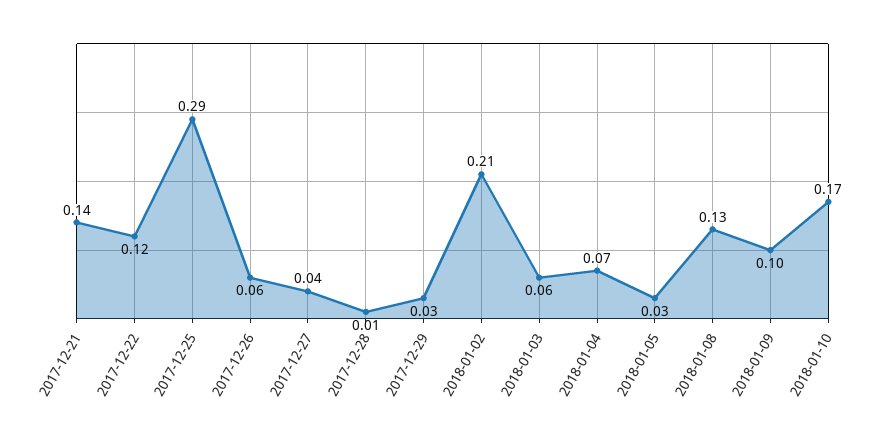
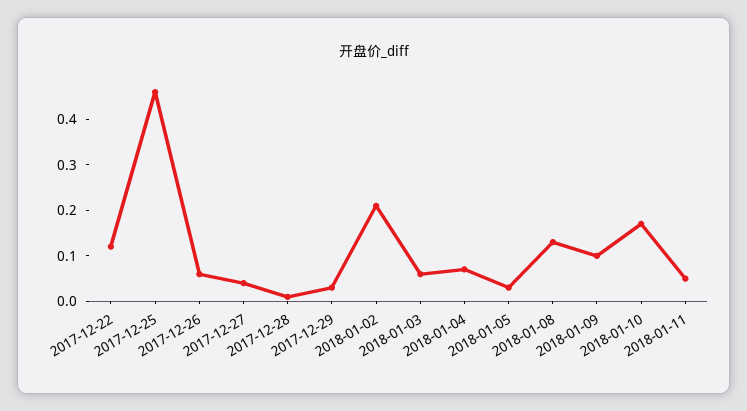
2017-12-21: 0.14 -> none
2017-12-25: 0.29 -> 0.45
2018-01-11: none -> 0.05

